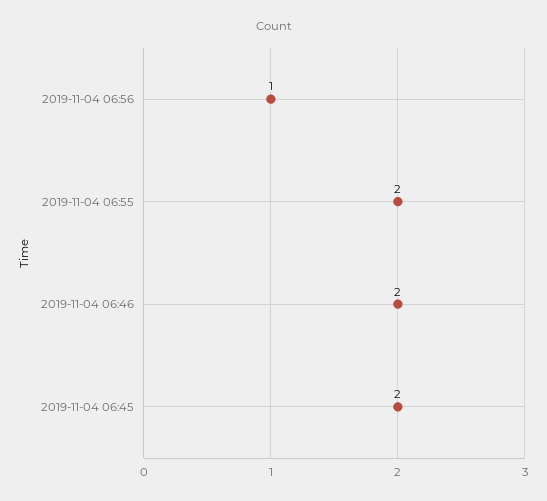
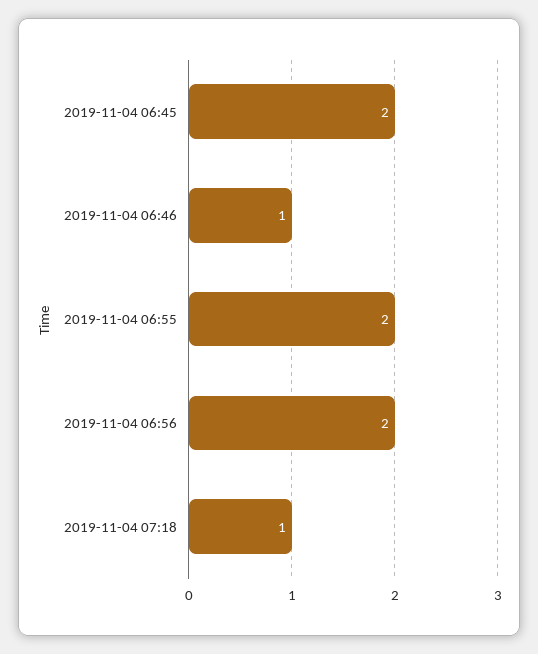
2019-11-04 06:56: 1 -> 2
2019-11-04 06:46: 2 -> 1
2019-11-04 07:18: none -> 1

